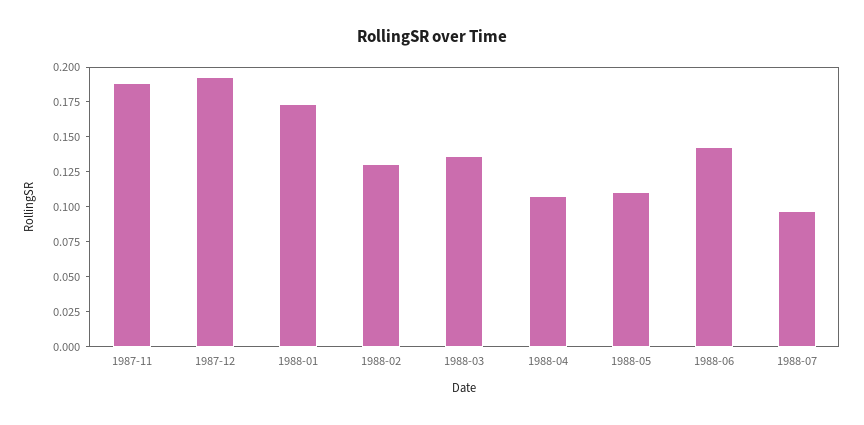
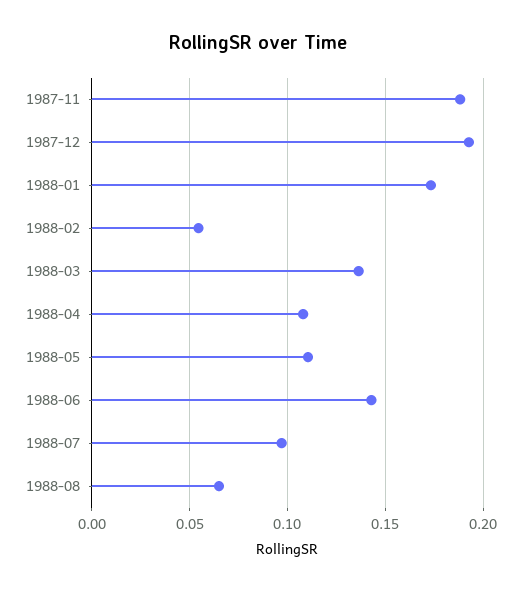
1988-02: 0.125 -> 0.055
1988-08: none -> 0.065

